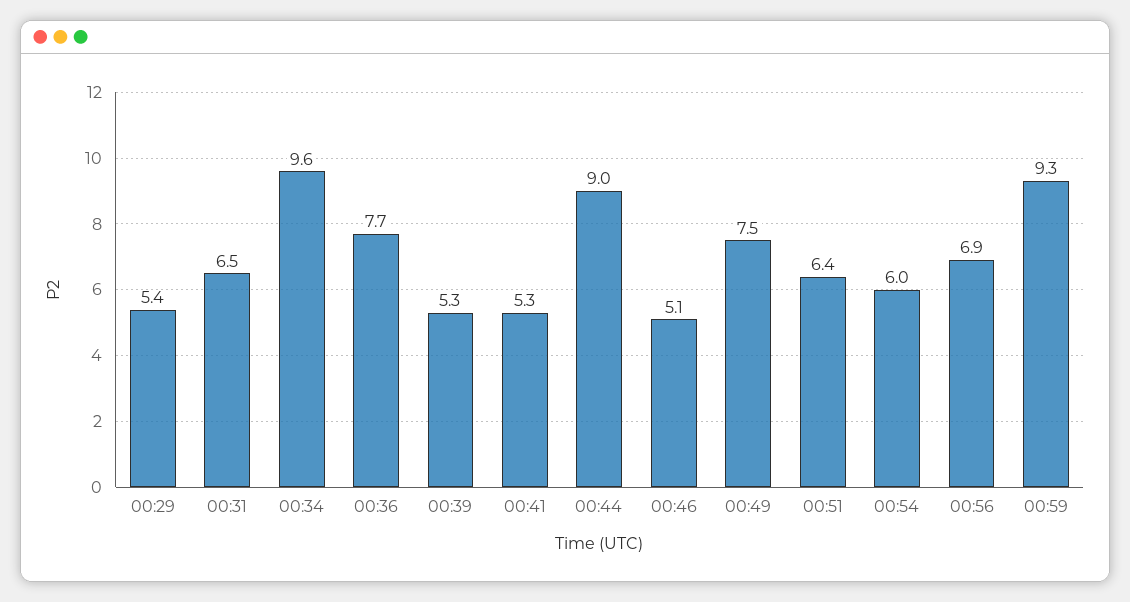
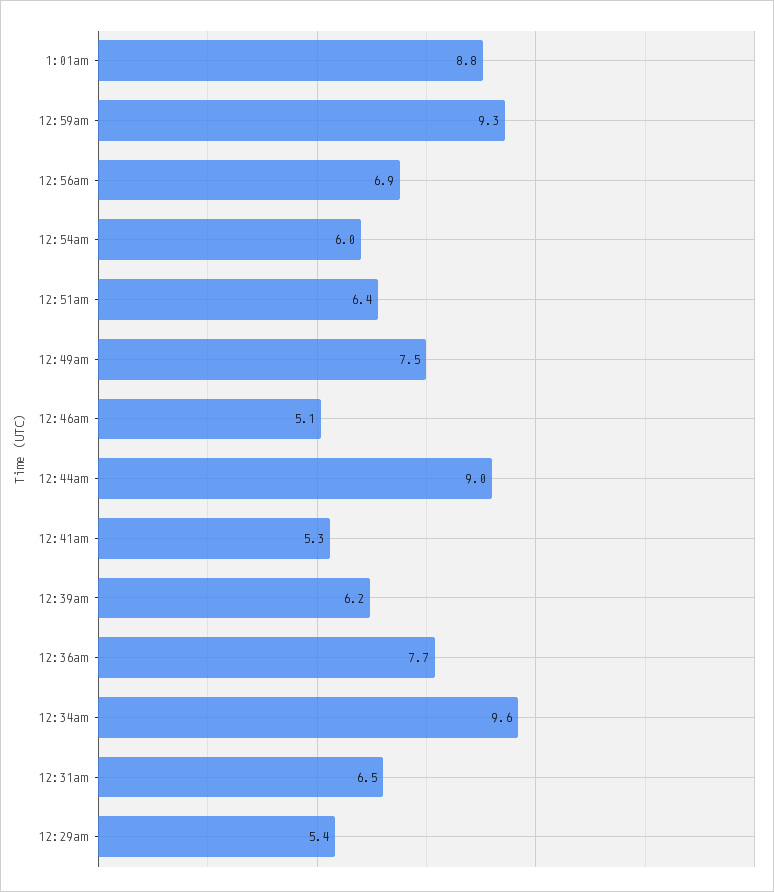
00:39: 5.3 -> 6.2
1:01am: none -> 8.8

